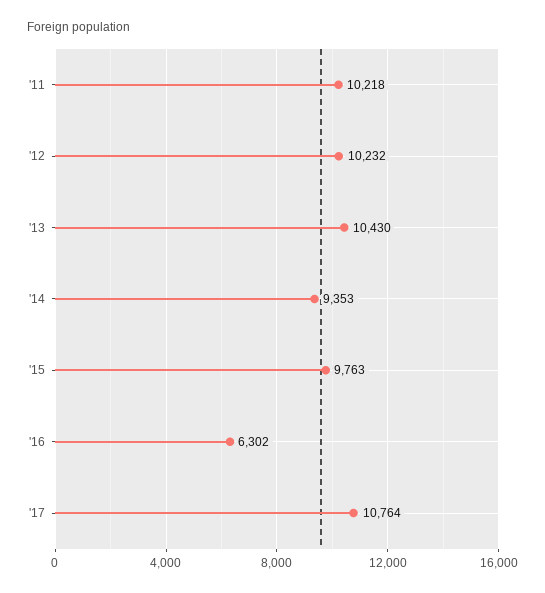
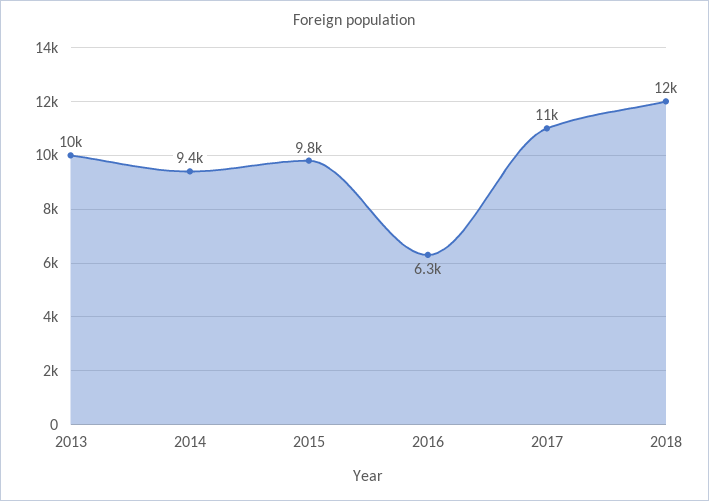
'11: 10218 -> none
'12: 10232 -> none
2018: none -> 12000

